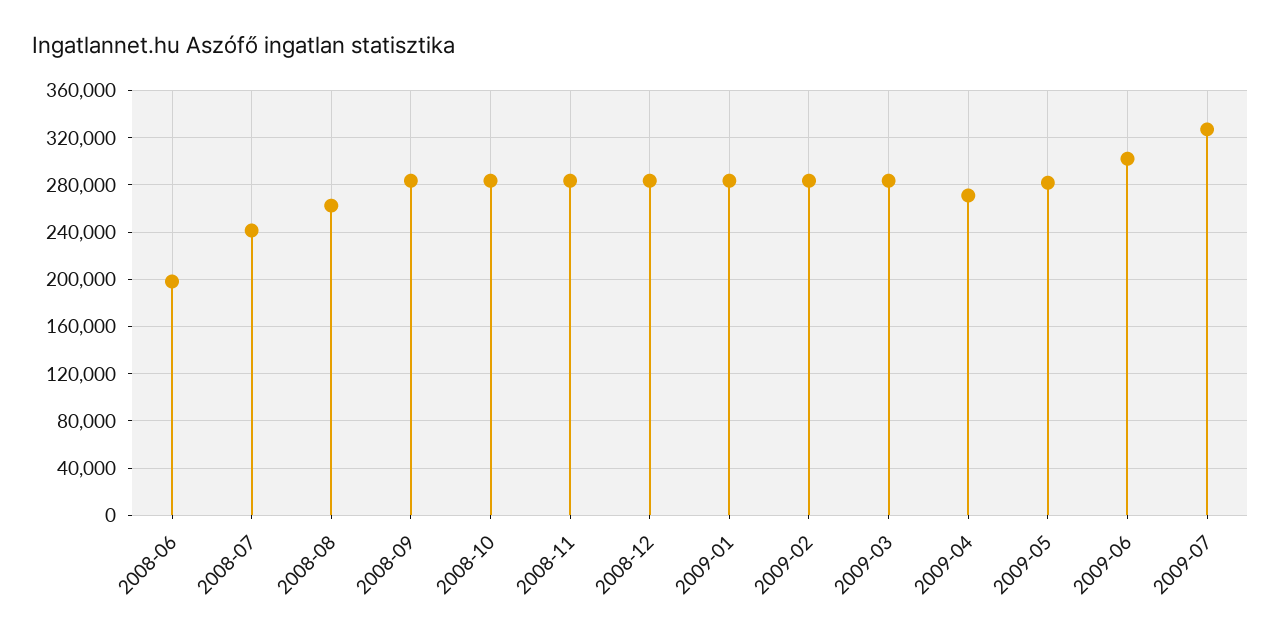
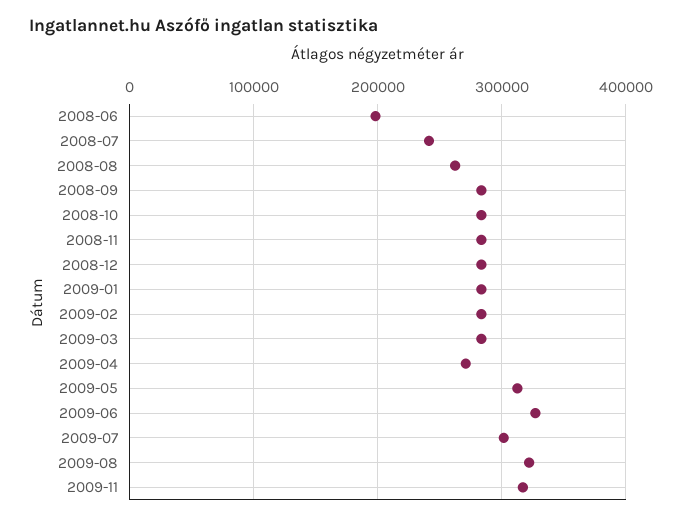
2009-05: 280000 -> 310000
2009-06: 300000 -> 330000
2009-07: 330000 -> 300000
2009-08: none -> 320000
2009-11: none -> 320000

